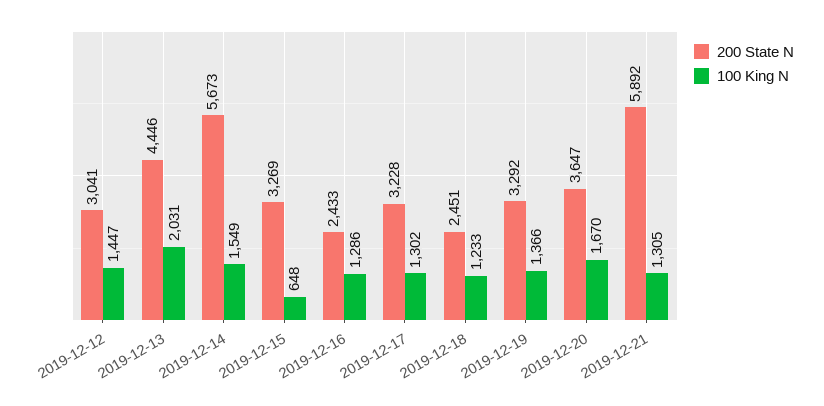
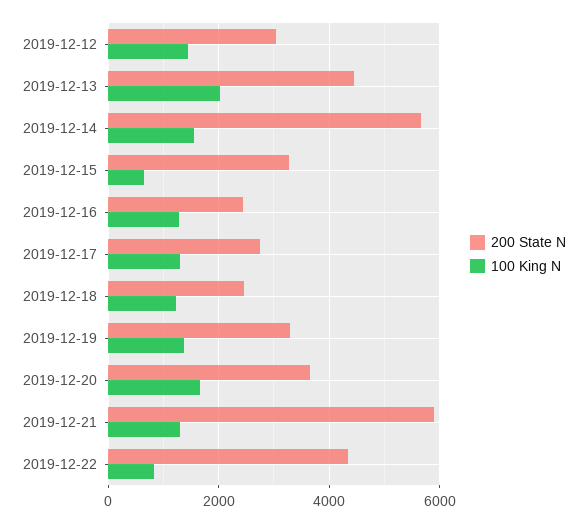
200 State N, 2019-12-17: 3228 -> 2800
200 State N, 2019-12-22: none -> 4400
100 King N, 2019-12-22: none -> 800

